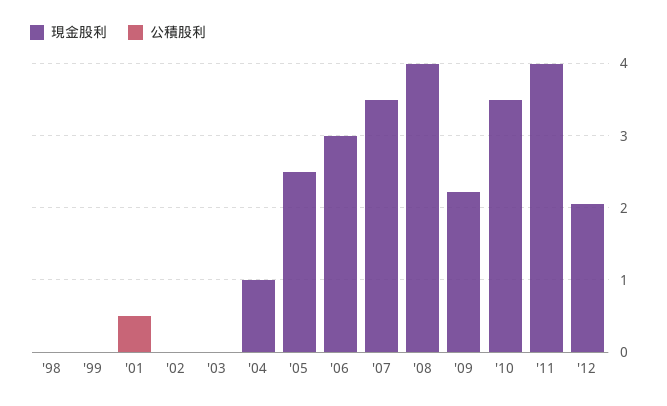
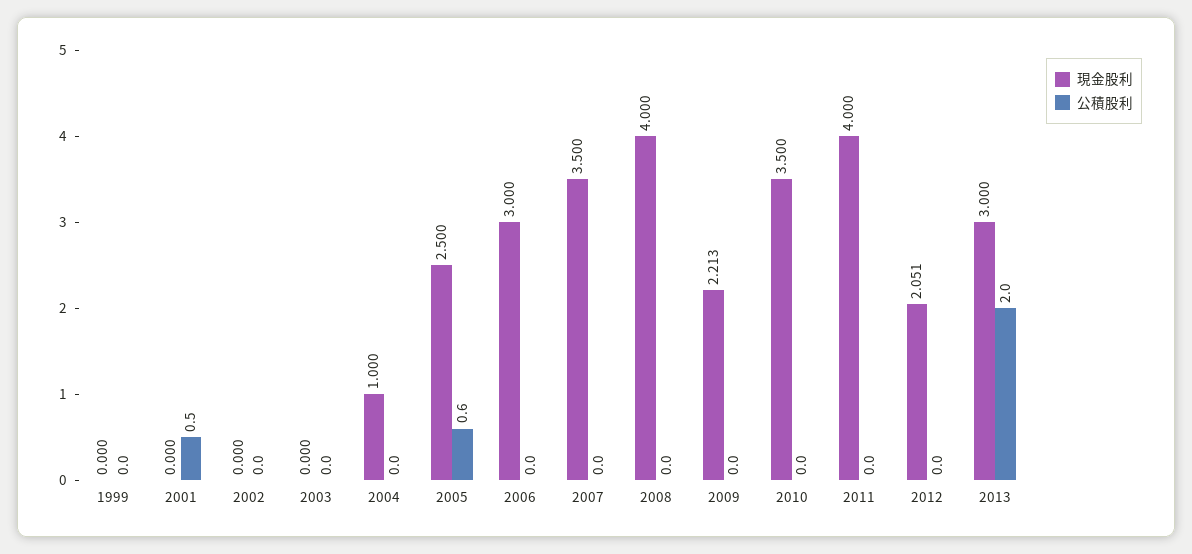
現金股利, '98: 0 -> none
公積股利, '98: 0 -> none
公積股利, '05: 0 -> 0.6
現金股利, 2013: none -> 3
公積股利, 2013: none -> 2

